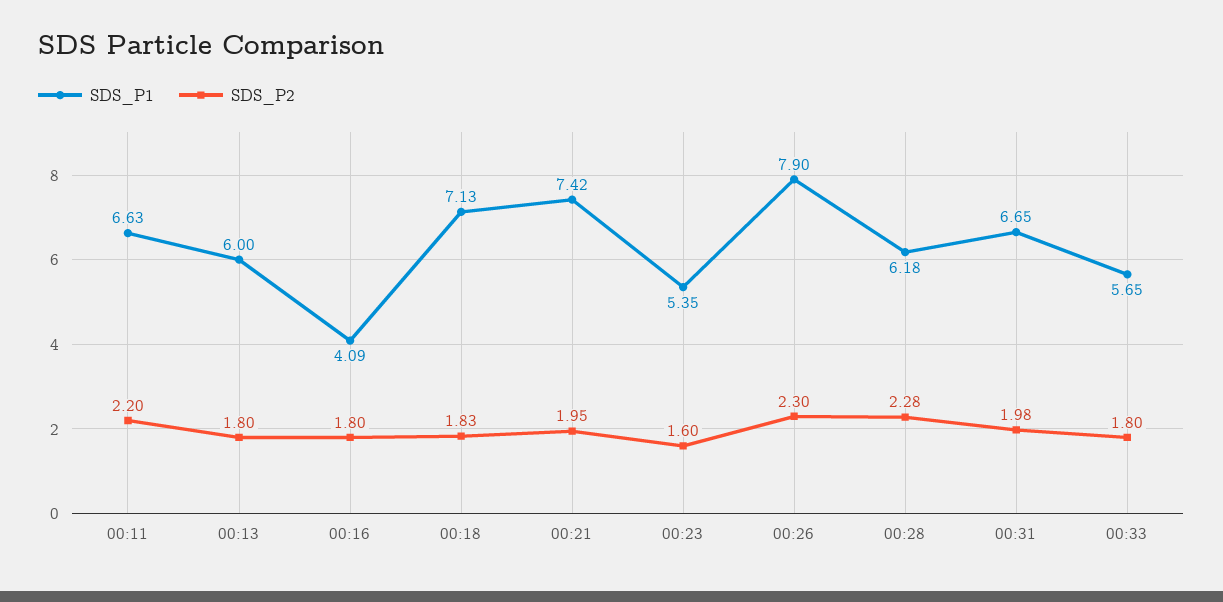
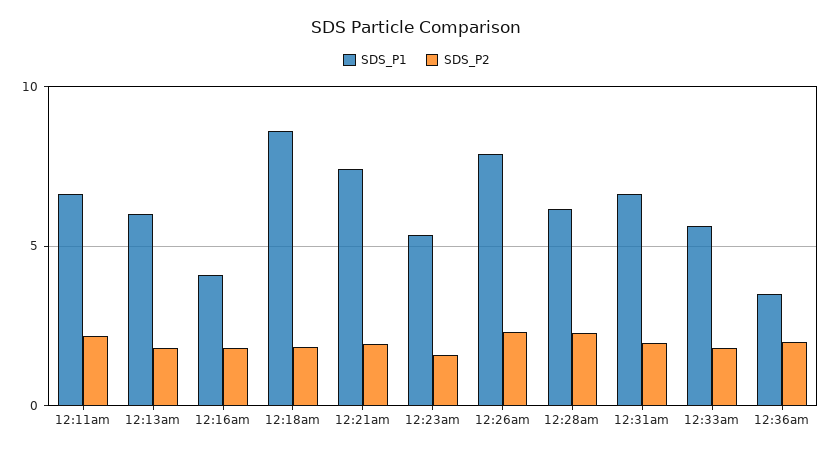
SDS_P1, 00:18: 7.13 -> 8.5
SDS_P1, 12:36am: none -> 3.5
SDS_P2, 12:36am: none -> 2

